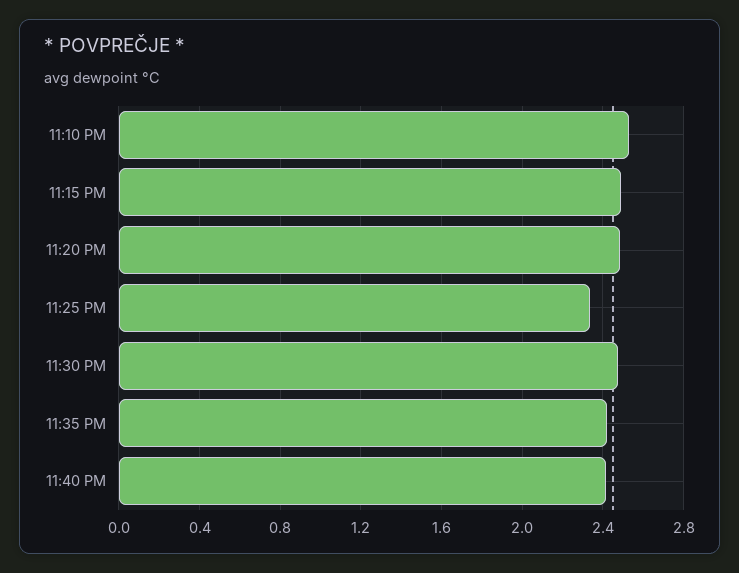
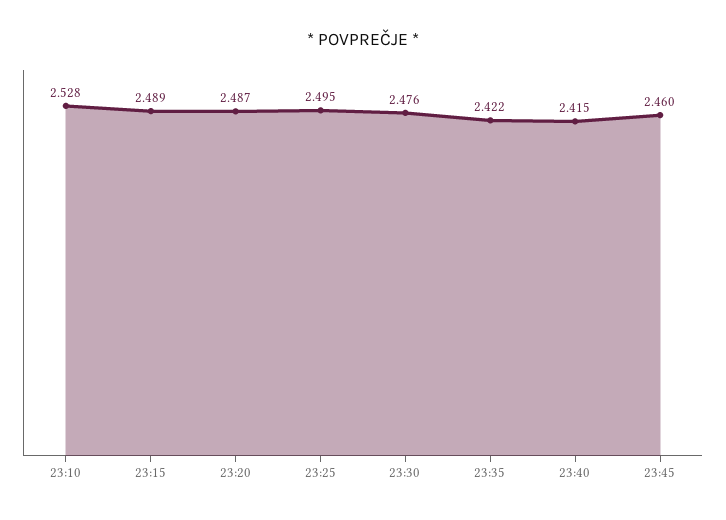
11:25 PM: 2.35 -> 2.495
23:45: none -> 2.46

